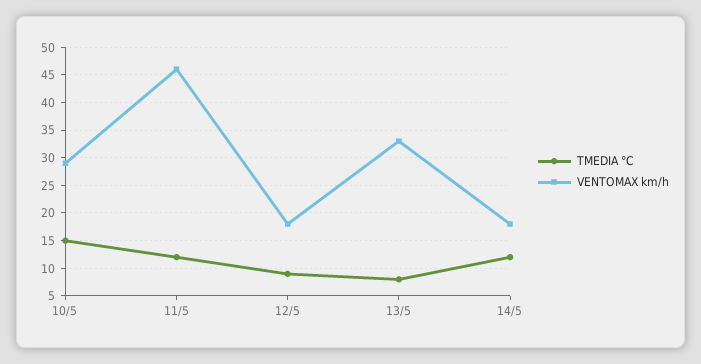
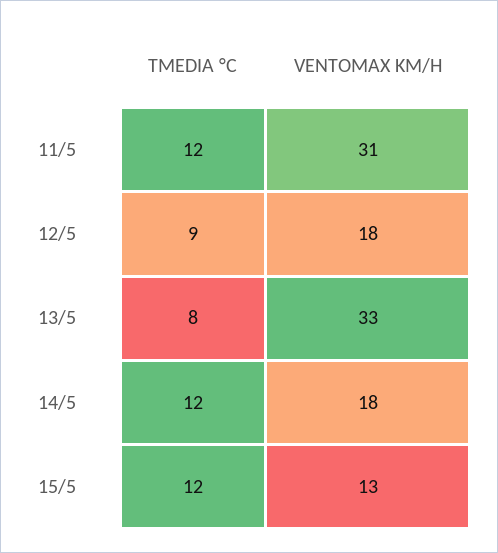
TMEDIA °C, 10/5: 15 -> none
VENTOMAX km/h, 10/5: 30 -> none
VENTOMAX km/h, 11/5: 45 -> 31
TMEDIA °C, 15/5: none -> 12
VENTOMAX km/h, 15/5: none -> 13

